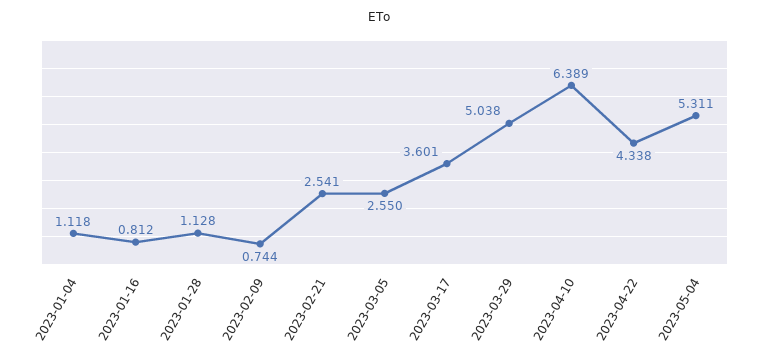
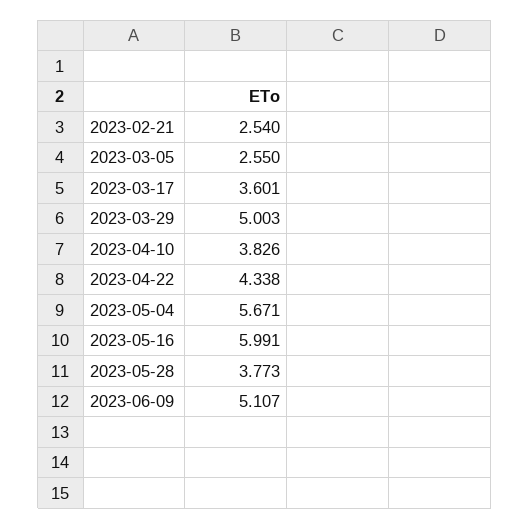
2023-01-04: 1.118 -> none
2023-01-16: 0.812 -> none
2023-01-28: 1.128 -> none
2023-02-09: 0.744 -> none
2023-02-21: 2.541 -> 2.54
2023-03-29: 5.038 -> 5.003
2023-04-10: 6.389 -> 3.826
2023-05-04: 5.311 -> 5.671
2023-05-16: none -> 5.991
2023-05-28: none -> 3.773
2023-06-09: none -> 5.107

